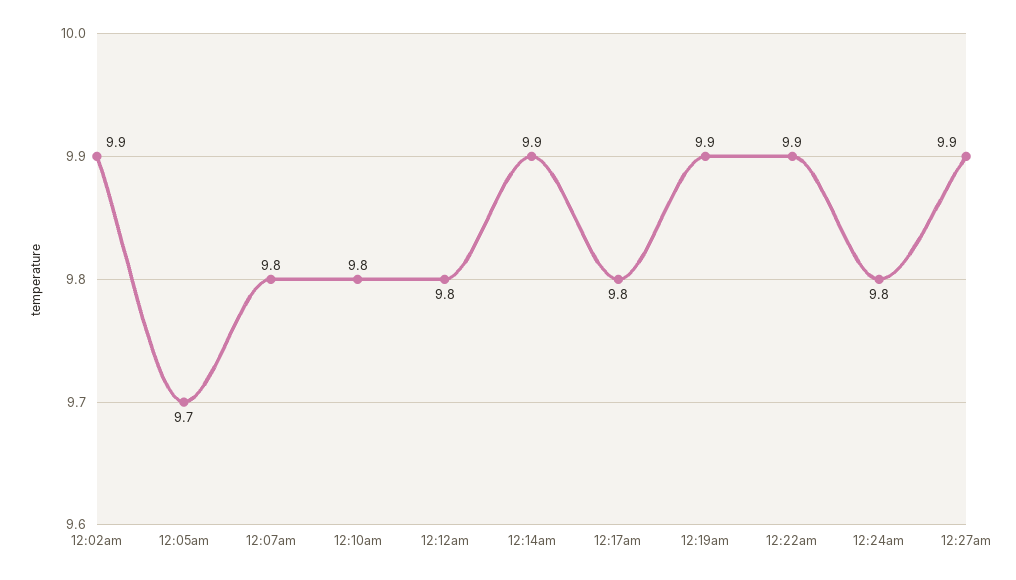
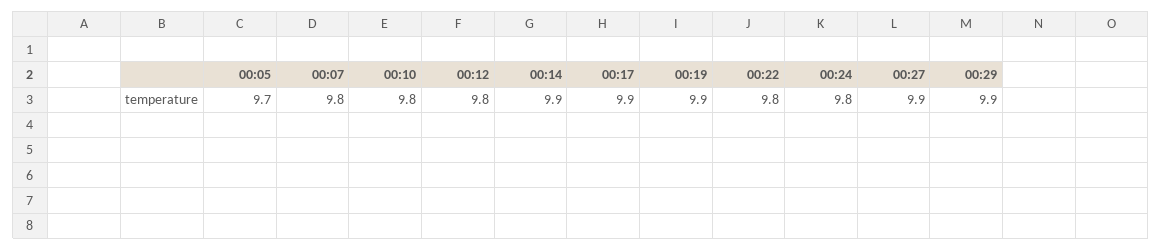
12:02am: 9.9 -> none
12:17am: 9.8 -> 9.9
12:22am: 9.9 -> 9.8
00:29: none -> 9.9

